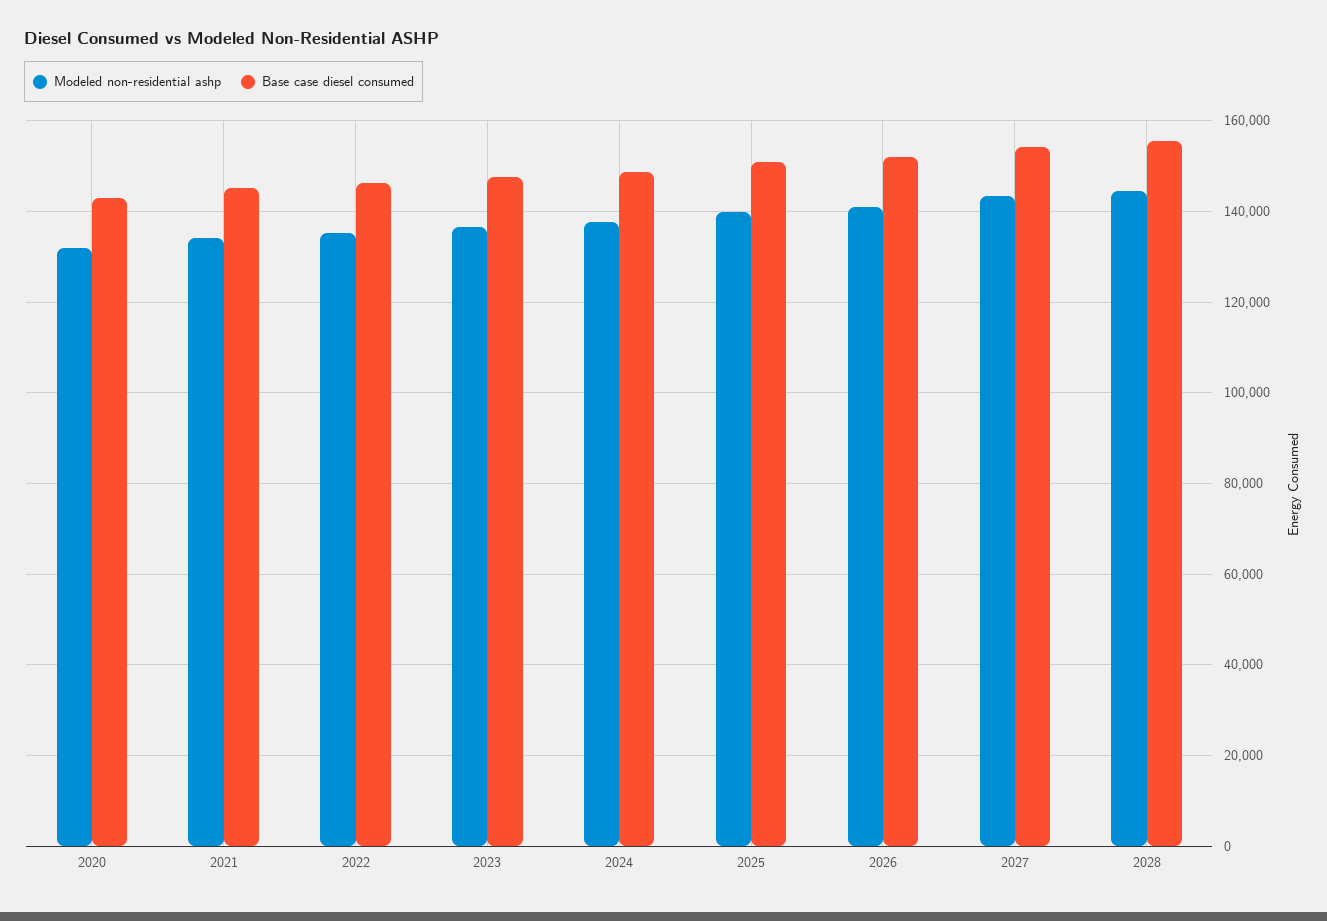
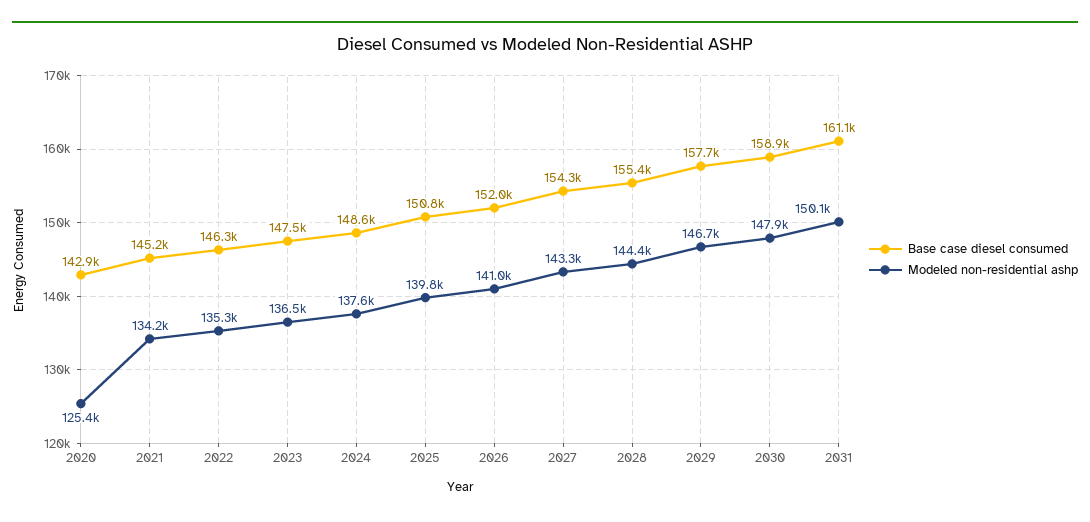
Modeled non-residential ashp, 2020: 132000 -> 125400
Base case diesel consumed, 2029: none -> 157700
Modeled non-residential ashp, 2029: none -> 146700
Base case diesel consumed, 2030: none -> 158900
Modeled non-residential ashp, 2030: none -> 147900
Base case diesel consumed, 2031: none -> 161100
Modeled non-residential ashp, 2031: none -> 150100

